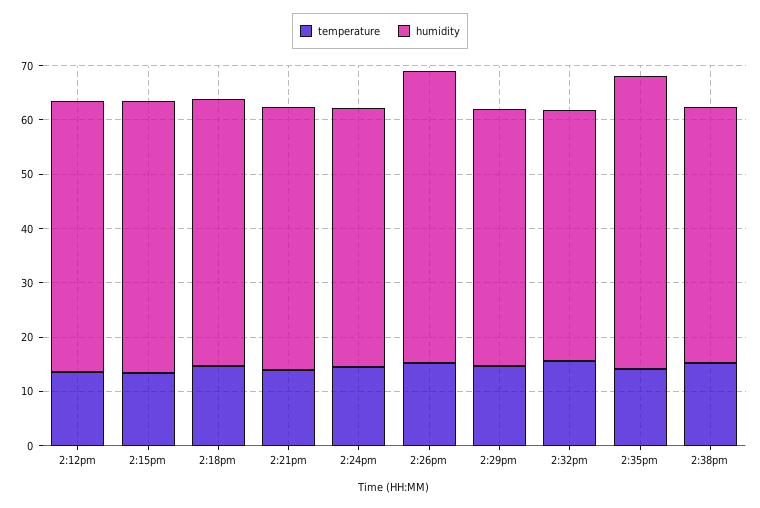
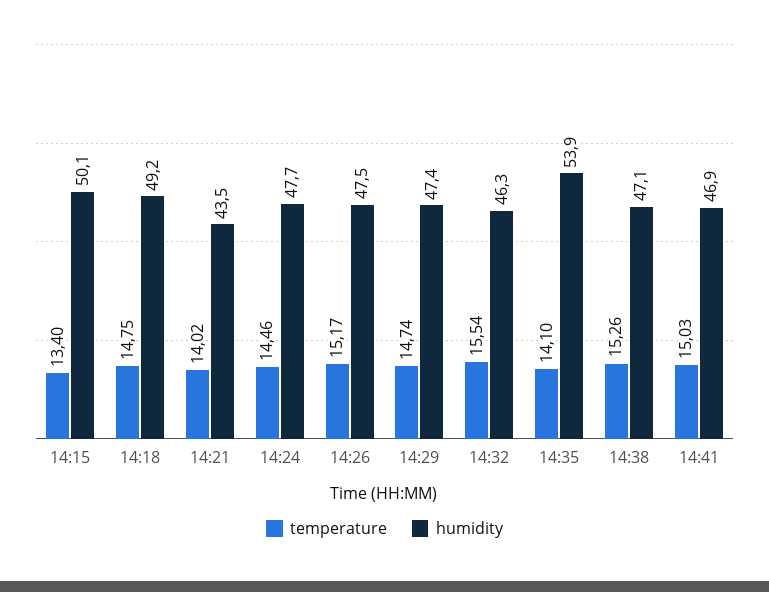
temperature, 2:12pm: 14 -> none
humidity, 2:12pm: 50 -> none
humidity, 2:21pm: 48 -> 43.5
humidity, 2:26pm: 54 -> 47.5
temperature, 14:41: none -> 15.03
humidity, 14:41: none -> 46.9

